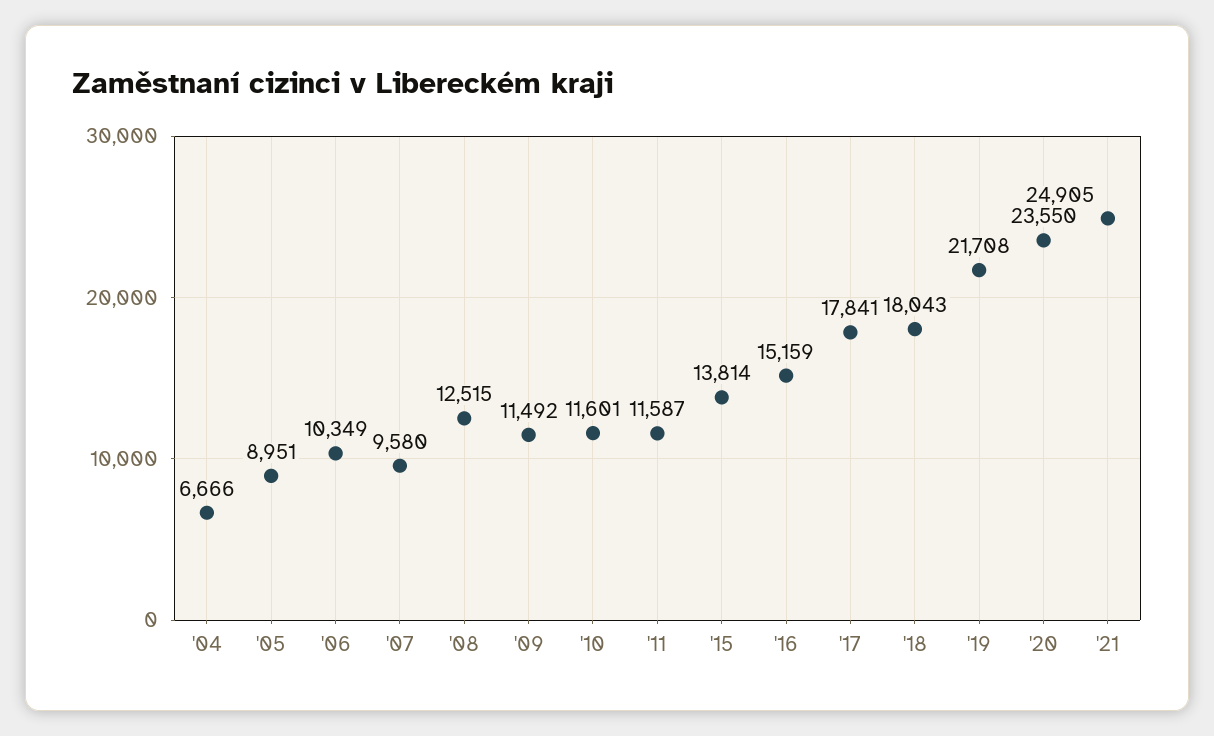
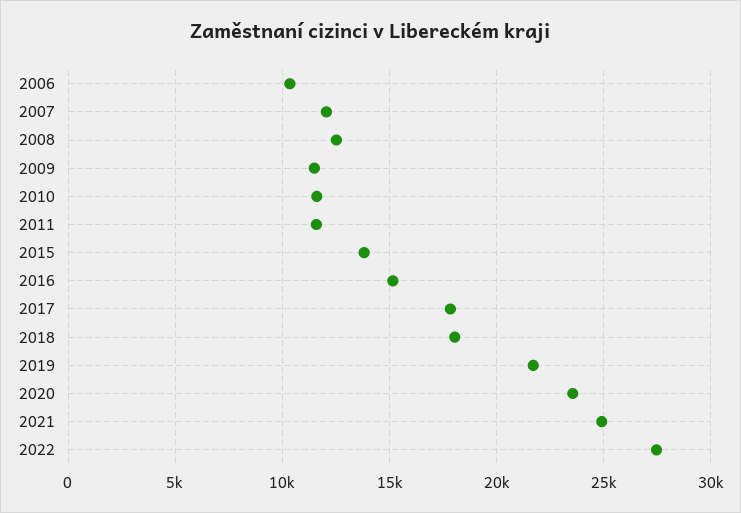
'04: 6666 -> none
'05: 8951 -> none
'07: 9580 -> 12000
2022: none -> 27500

